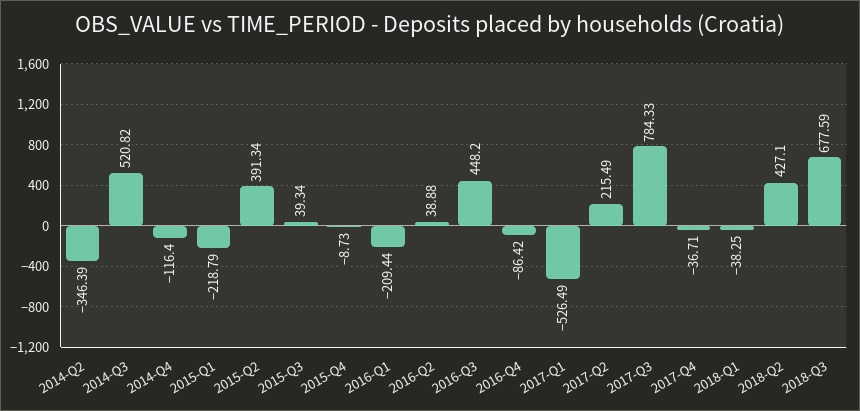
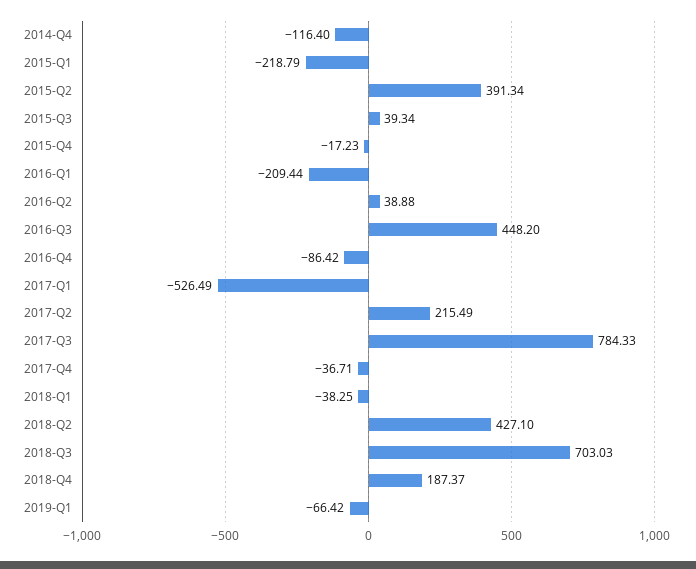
2014-Q2: -346.39 -> none
2014-Q3: 520.82 -> none
2015-Q4: -8.73 -> -17.23
2018-Q3: 677.59 -> 703.03
2018-Q4: none -> 187.37
2019-Q1: none -> -66.42

